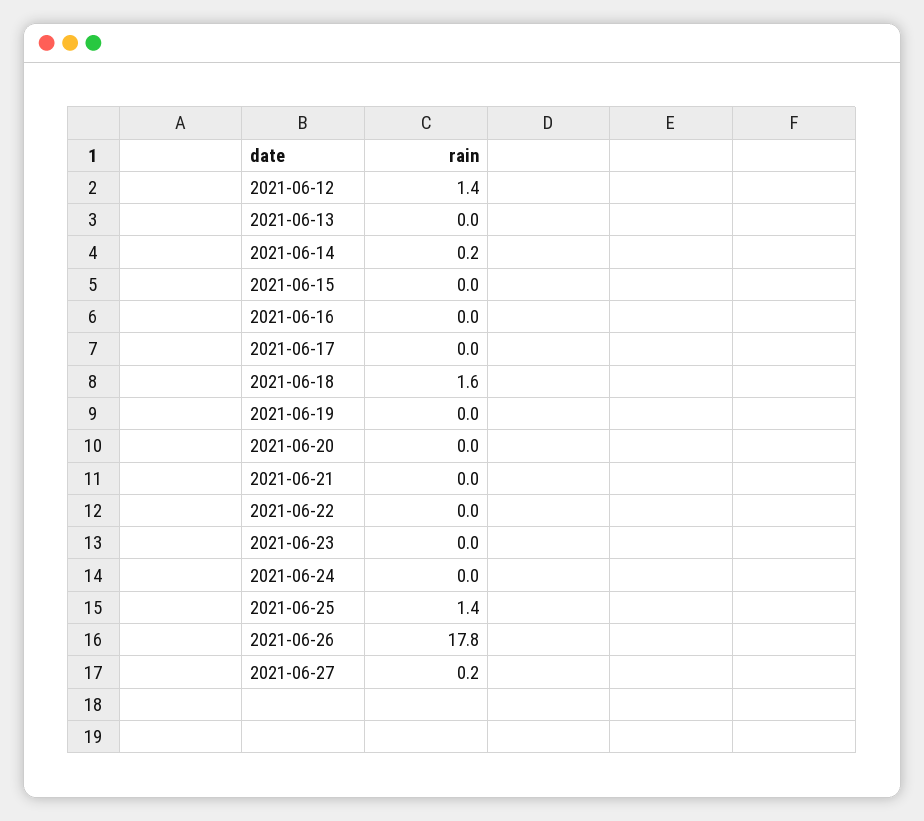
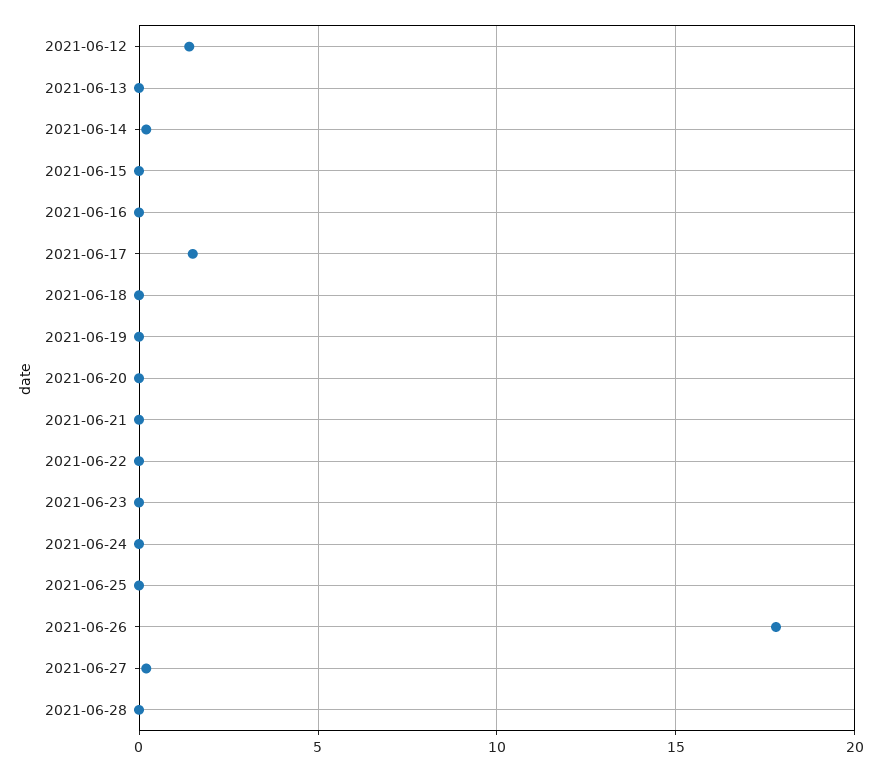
2021-06-17: 0 -> 1.5
2021-06-18: 1.6 -> 0
2021-06-25: 1.4 -> 0
2021-06-28: none -> 0

